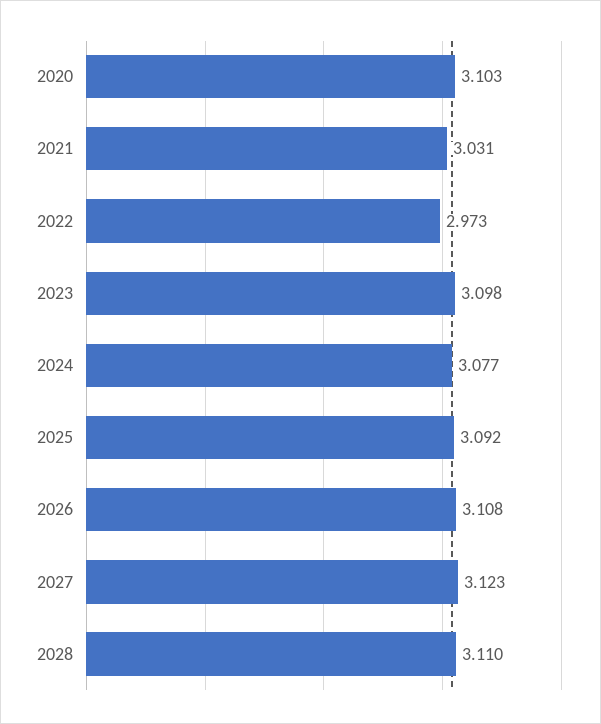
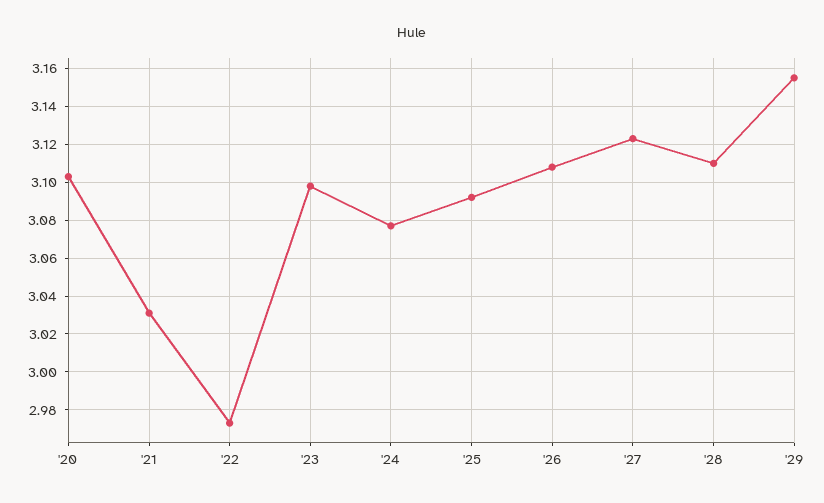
'29: none -> 3.155

